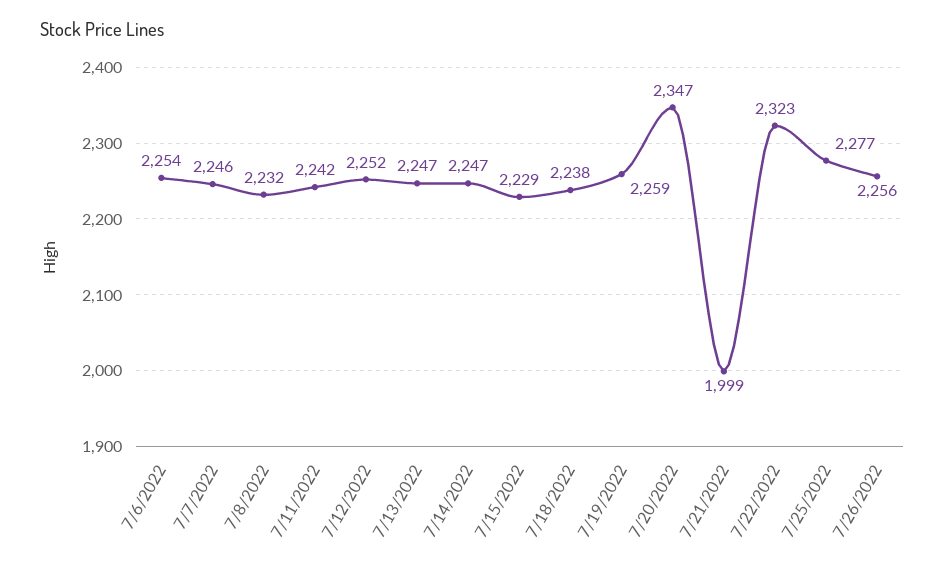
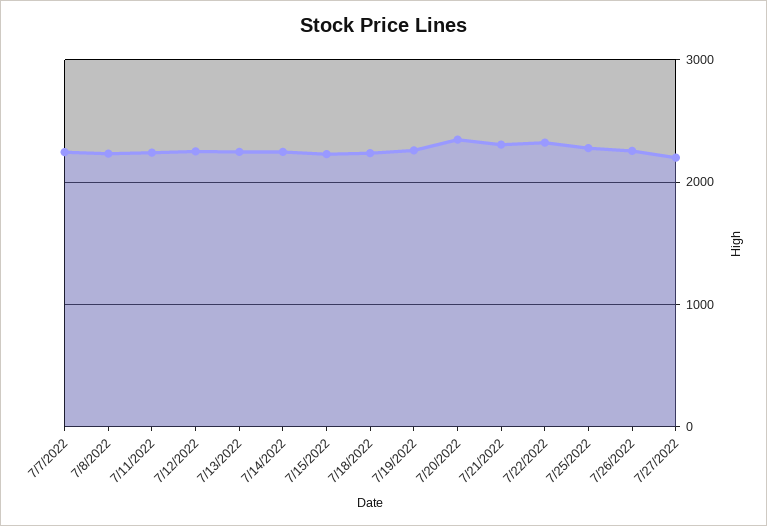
7/6/2022: 2254 -> none
7/21/2022: 1999 -> 2300
7/27/2022: none -> 2200

